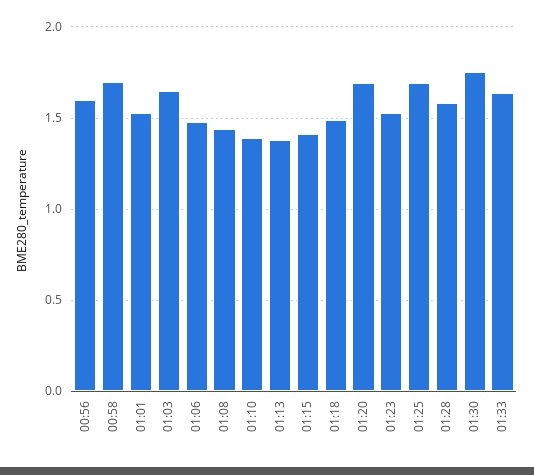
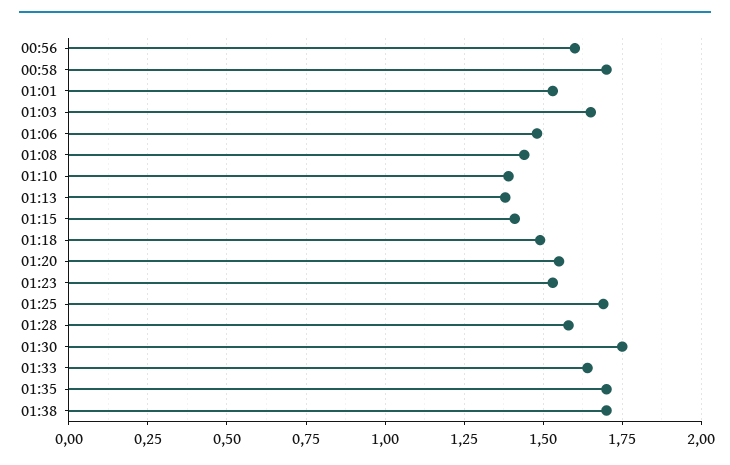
01:20: 1.7 -> 1.55
01:35: none -> 1.7
01:38: none -> 1.7

